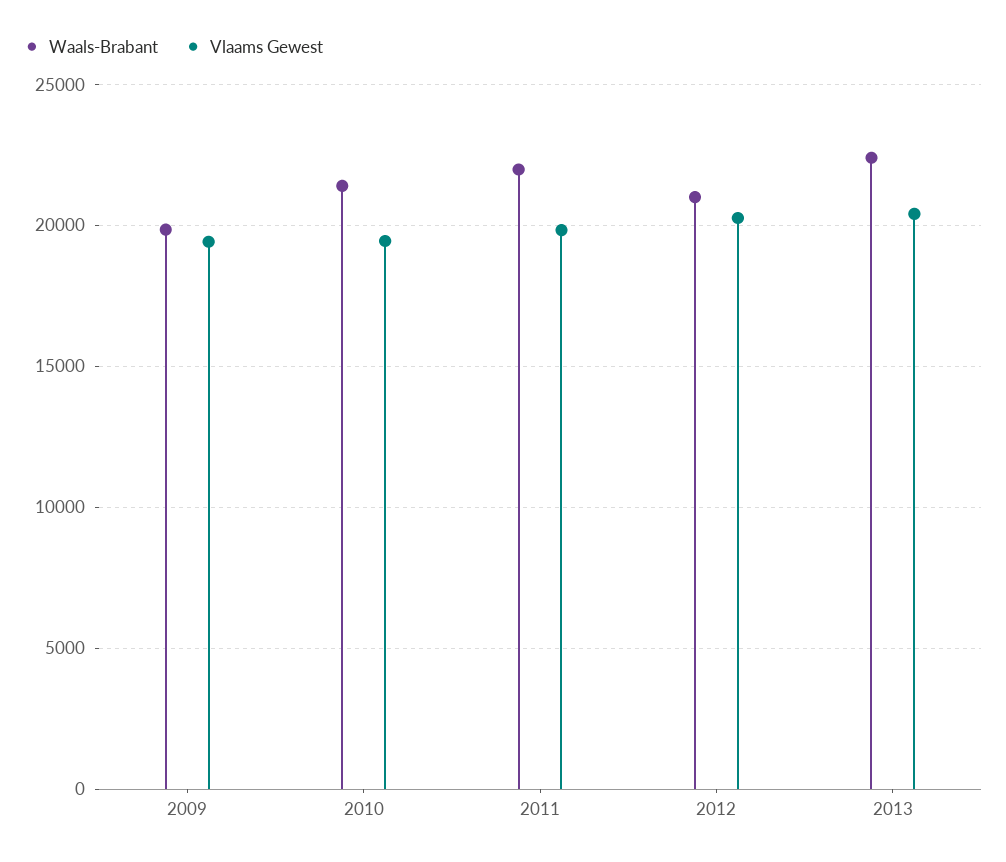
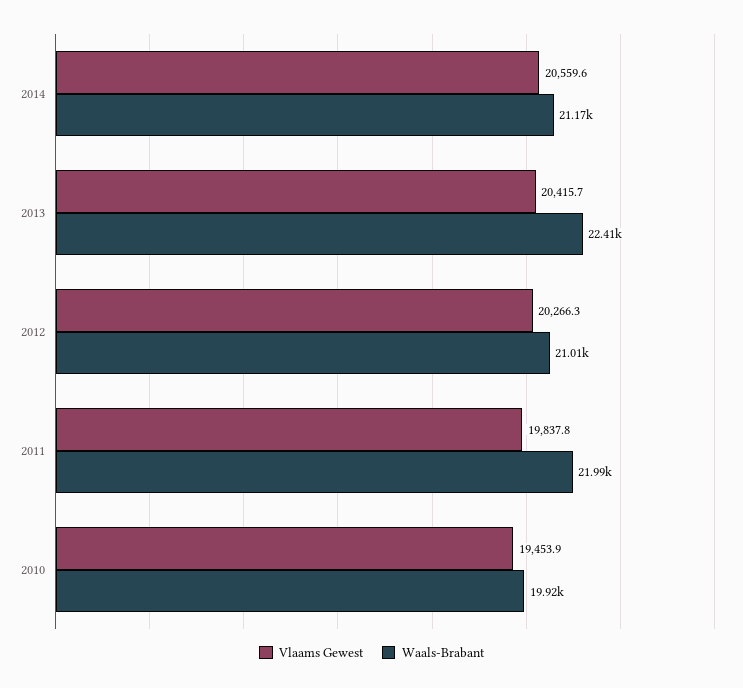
Waals-Brabant, 2009: 20000 -> none
Vlaams Gewest, 2009: 19500 -> none
Waals-Brabant, 2010: 21500 -> 19920
Vlaams Gewest, 2014: none -> 20559.6
Waals-Brabant, 2014: none -> 21170

